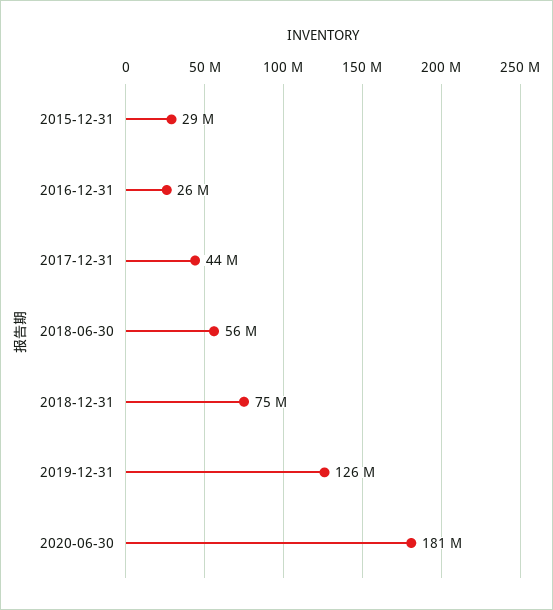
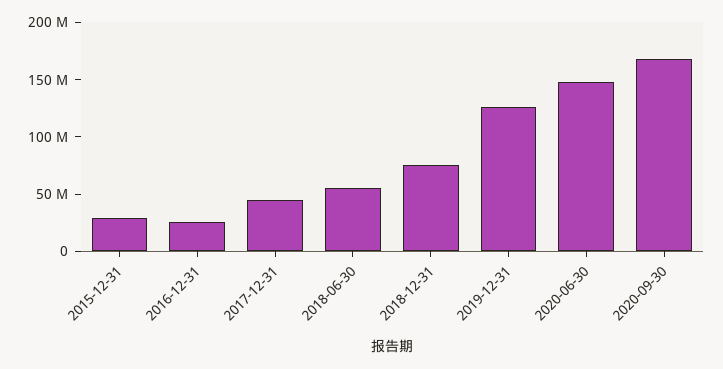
2020-06-30: 181000000 -> 150000000
2020-09-30: none -> 170000000

